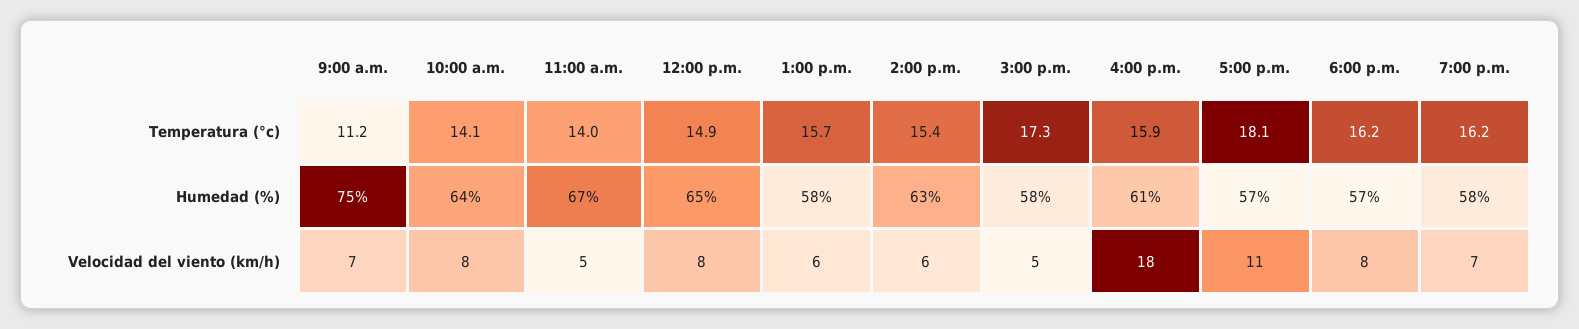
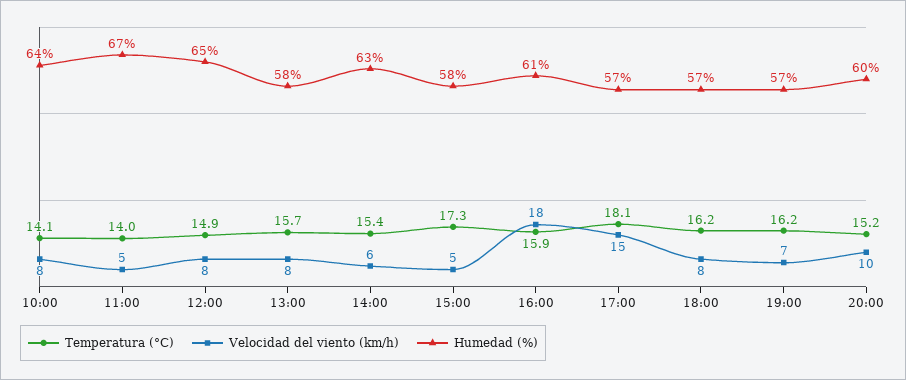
Temperatura (°c), 9:00 a.m.: 11.2 -> none
Humedad (%), 9:00 a.m.: 75 -> none
Humedad (%), 7:00 p.m.: 58 -> 57
Velocidad del viento (km/h), 9:00 a.m.: 7 -> none
Velocidad del viento (km/h), 1:00 p.m.: 6 -> 8
Velocidad del viento (km/h), 5:00 p.m.: 11 -> 15
Temperatura (°c), 20:00: none -> 15.2
Velocidad del viento (km/h), 20:00: none -> 10
Humedad (%), 20:00: none -> 60

